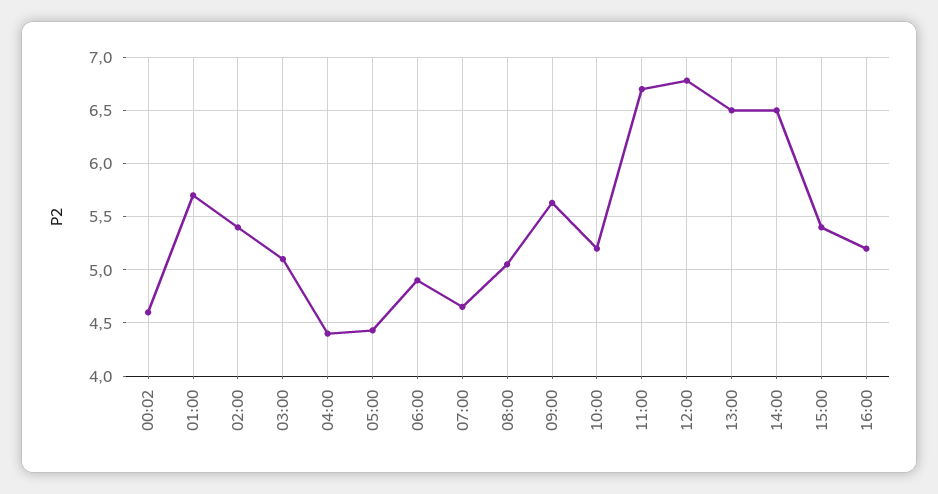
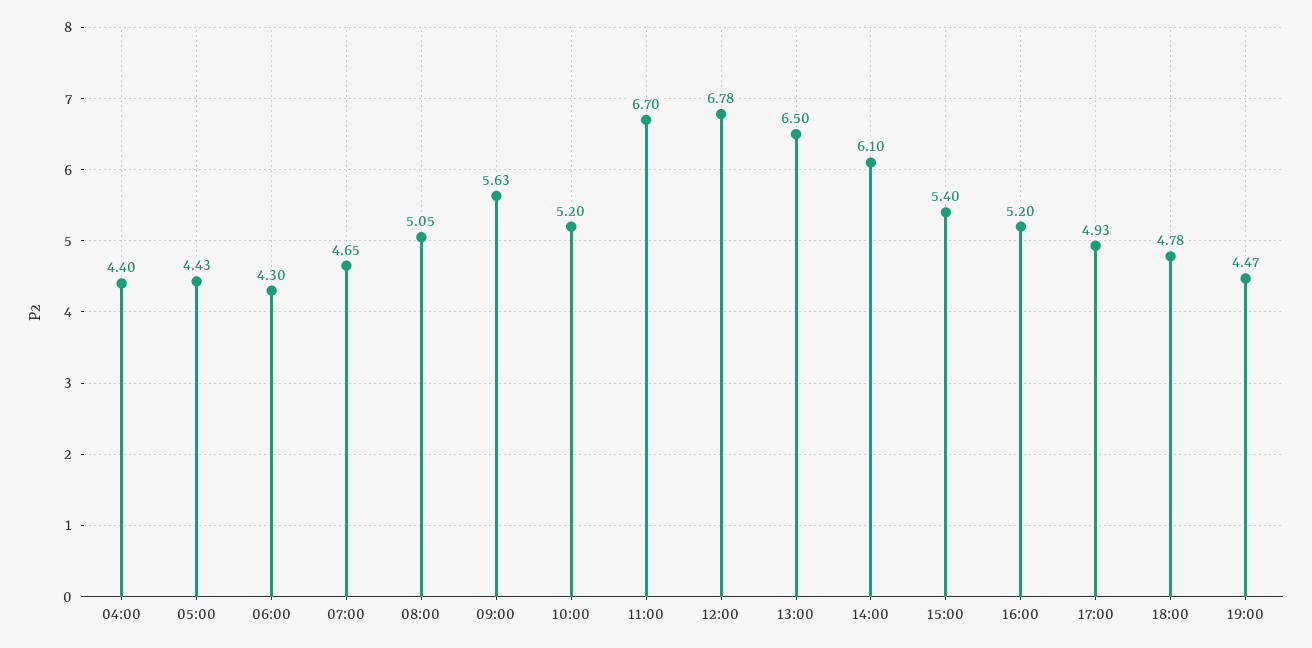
00:02: 4.6 -> none
01:00: 5.7 -> none
02:00: 5.4 -> none
03:00: 5.1 -> none
06:00: 4.9 -> 4.3
14:00: 6.5 -> 6.1
17:00: none -> 4.93
18:00: none -> 4.78
19:00: none -> 4.47

